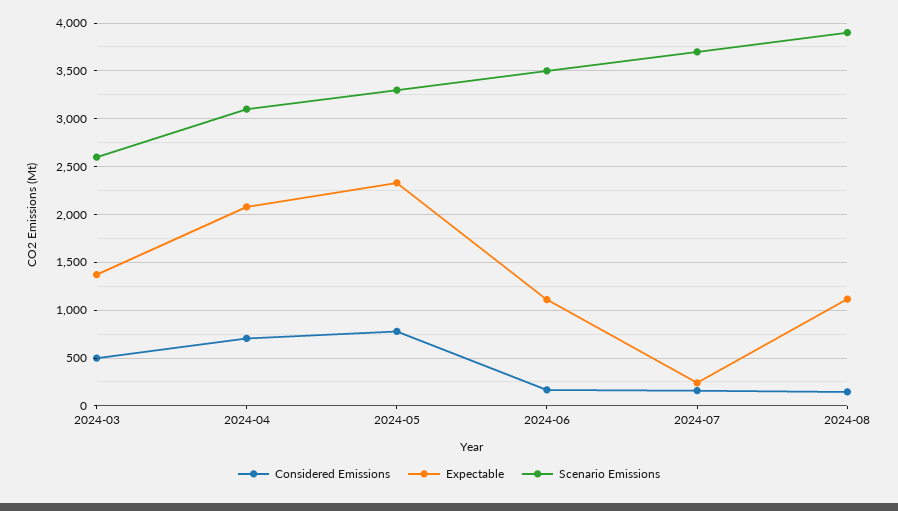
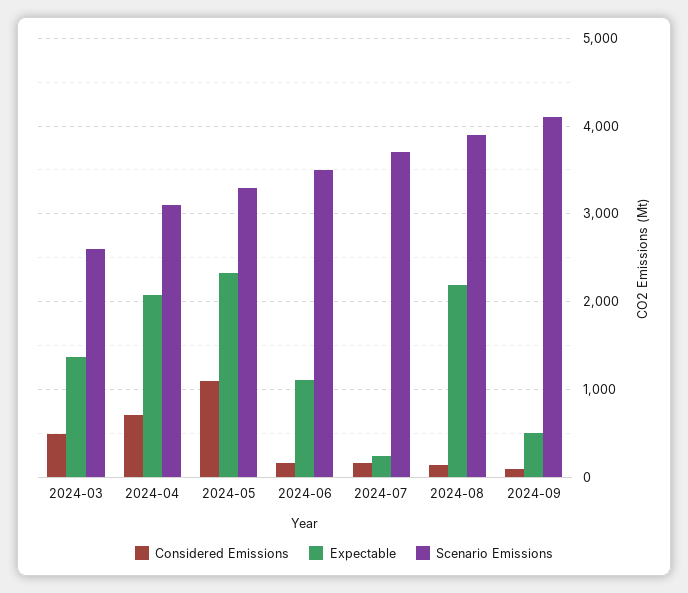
Considered Emissions, 2024-05: 800 -> 1100
Expectable, 2024-08: 1100 -> 2200
Considered Emissions, 2024-09: none -> 100
Expectable, 2024-09: none -> 500
Scenario Emissions, 2024-09: none -> 4100

